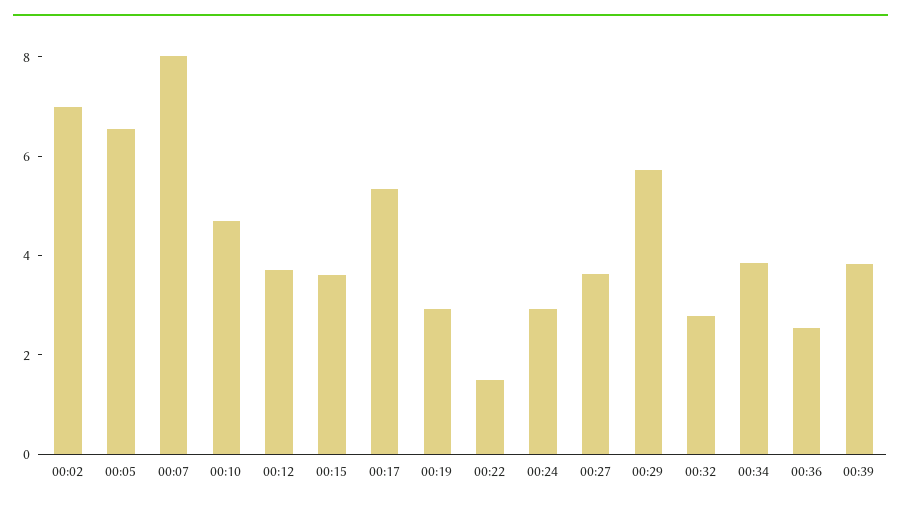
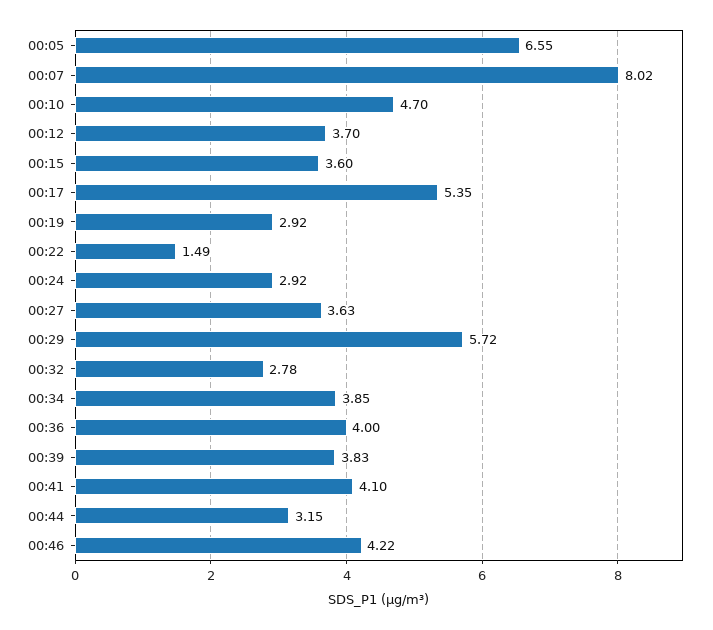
00:02: 7 -> none
00:36: 2.5 -> 4
00:41: none -> 4.1
00:44: none -> 3.15
00:46: none -> 4.22

